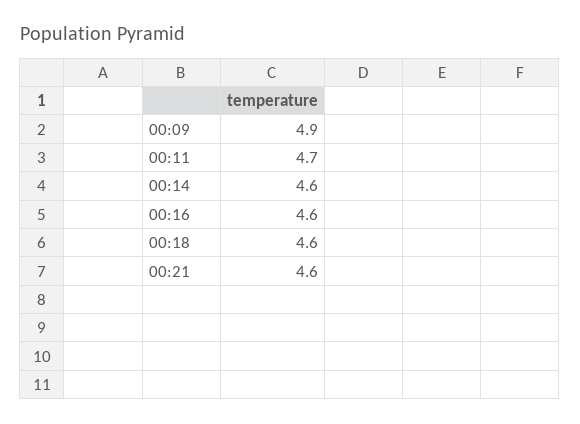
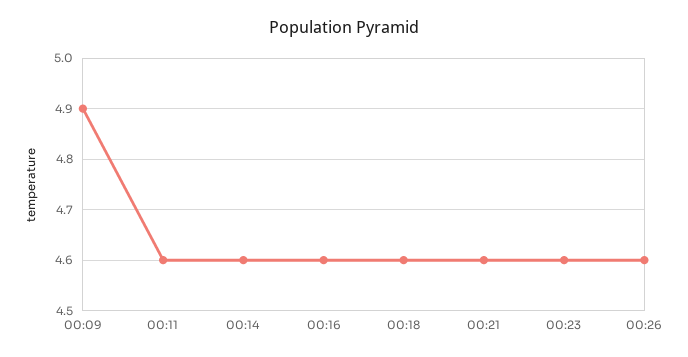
00:11: 4.7 -> 4.6
00:23: none -> 4.6
00:26: none -> 4.6

